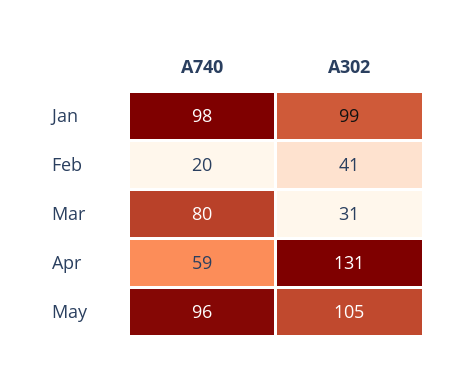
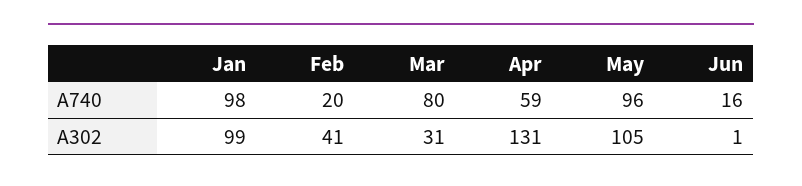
A740, Jun: none -> 16
A302, Jun: none -> 1

